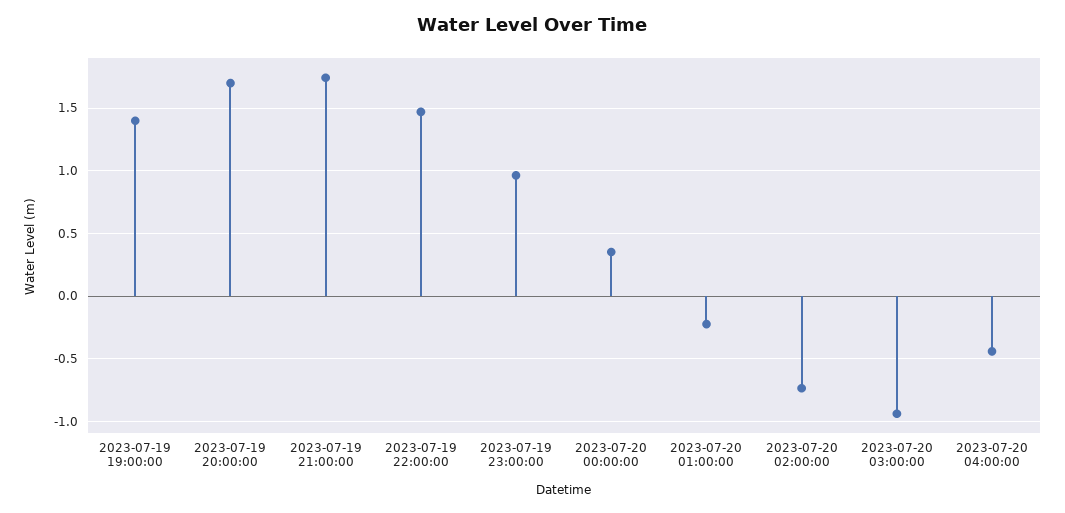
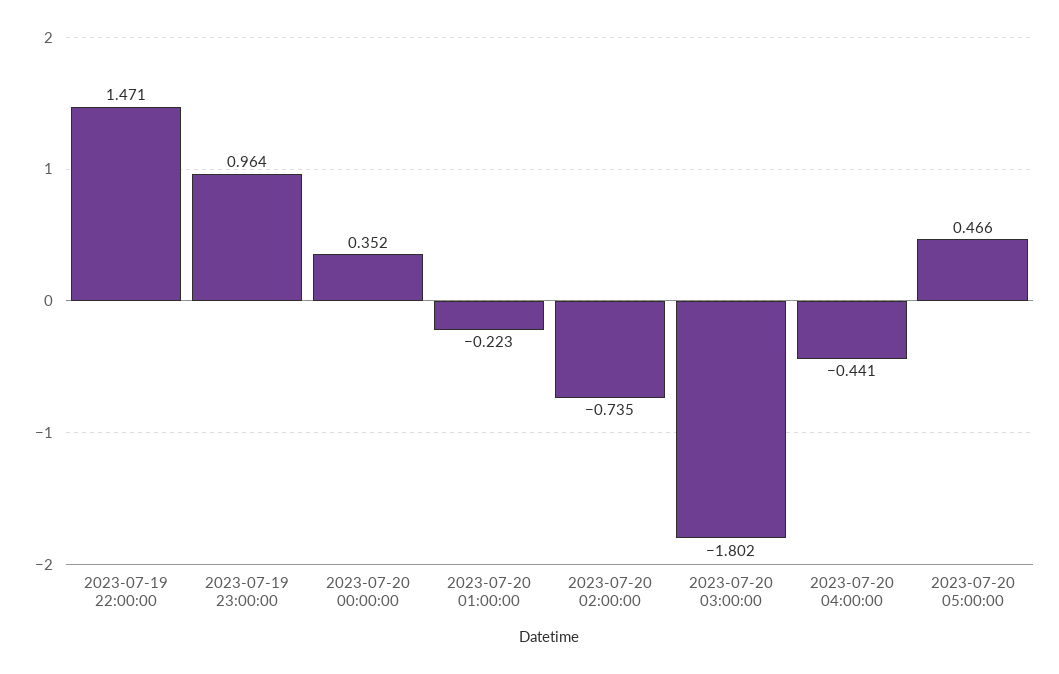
2023-07-19 19:00:00: 1.4 -> none
2023-07-19 20:00:00: 1.7 -> none
2023-07-19 21:00:00: 1.75 -> none
2023-07-20 03:00:00: -0.95 -> -1.802
2023-07-20 05:00:00: none -> 0.466

